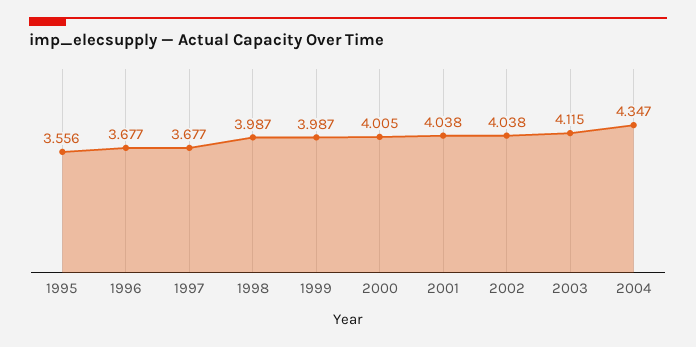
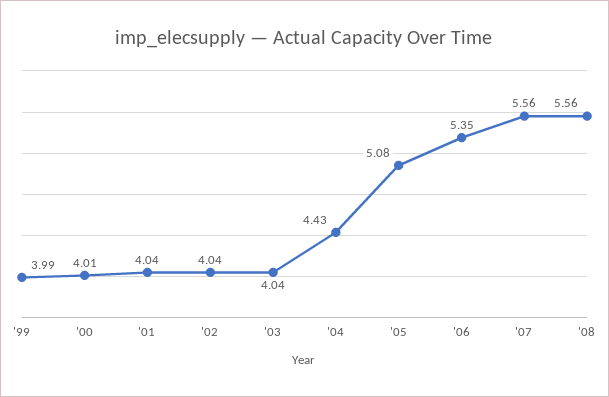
1995: 3.556 -> none
1996: 3.677 -> none
1997: 3.677 -> none
1998: 3.987 -> none
2003: 4.115 -> 4.04
2004: 4.347 -> 4.43
'05: none -> 5.08
'06: none -> 5.35
'07: none -> 5.56
'08: none -> 5.56

